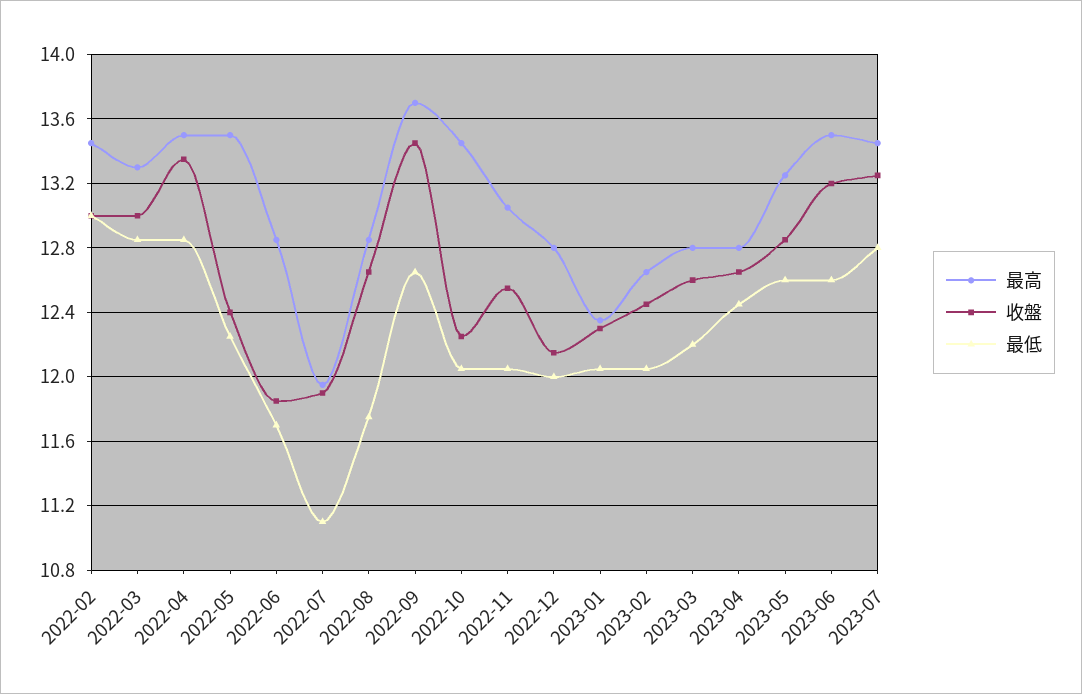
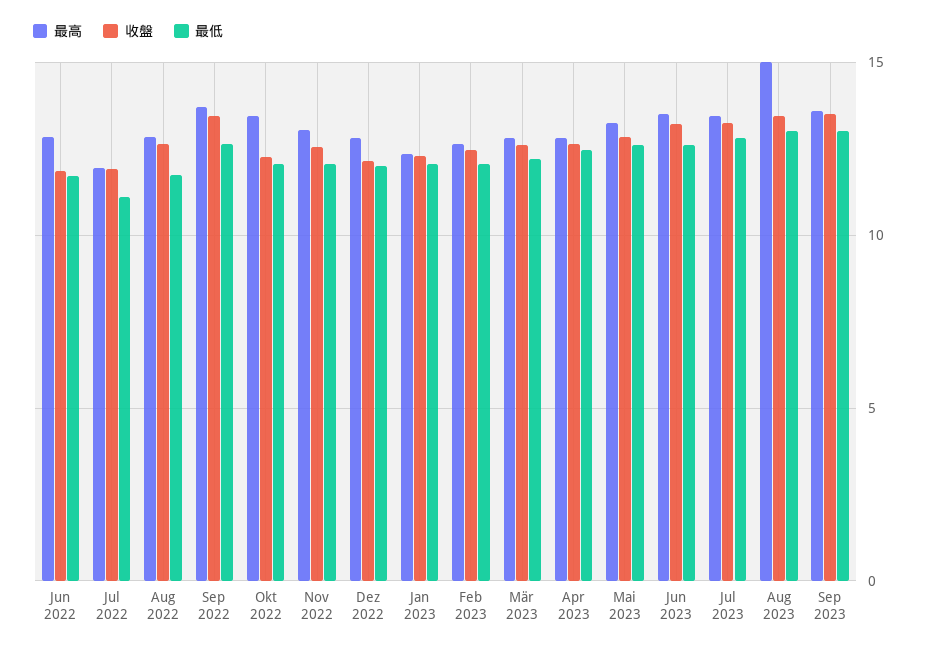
最高, 2022-02: 13.45 -> none
收盤, 2022-02: 13 -> none
最低, 2022-02: 13 -> none
最高, 2022-03: 13.3 -> none
收盤, 2022-03: 13 -> none
最低, 2022-03: 12.85 -> none
最高, 2022-04: 13.5 -> none
收盤, 2022-04: 13.35 -> none
最低, 2022-04: 12.85 -> none
最高, 2022-05: 13.5 -> none
收盤, 2022-05: 12.4 -> none
最低, 2022-05: 12.25 -> none
最高, Aug 2023: none -> 15
收盤, Aug 2023: none -> 13.5
最低, Aug 2023: none -> 13
最高, Sep 2023: none -> 13.5
收盤, Sep 2023: none -> 13.5
最低, Sep 2023: none -> 13

